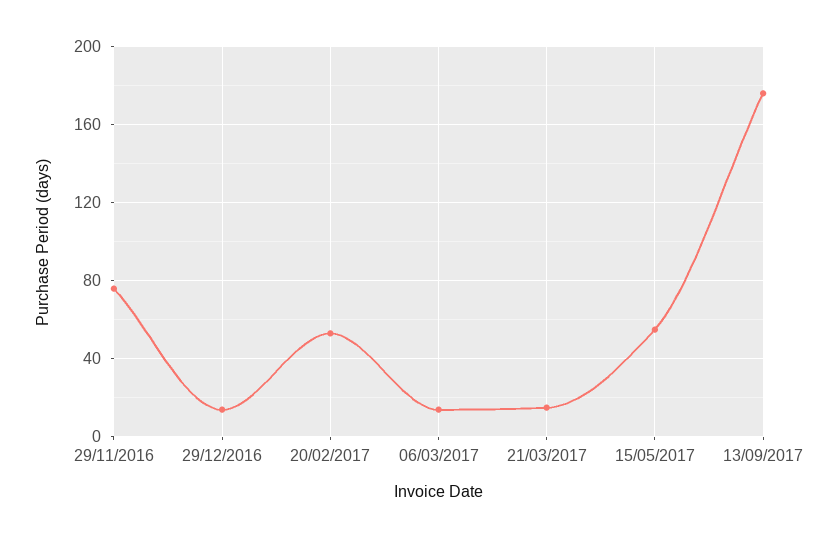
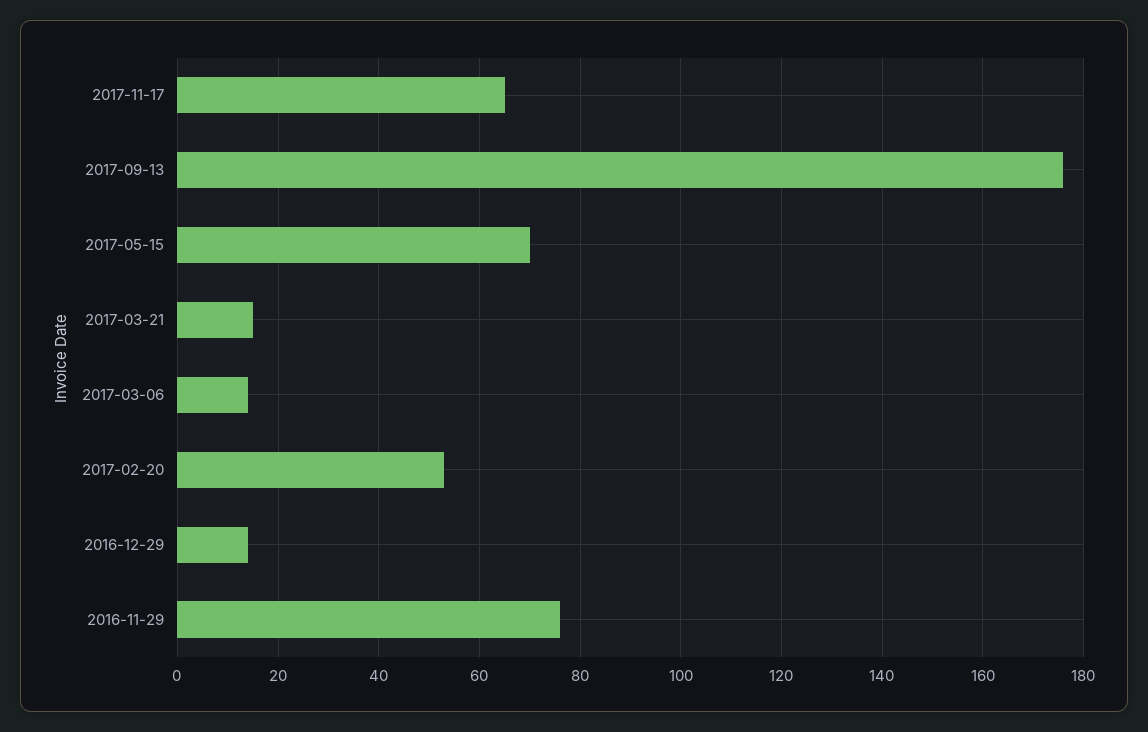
15/05/2017: 55 -> 70
2017-11-17: none -> 65

